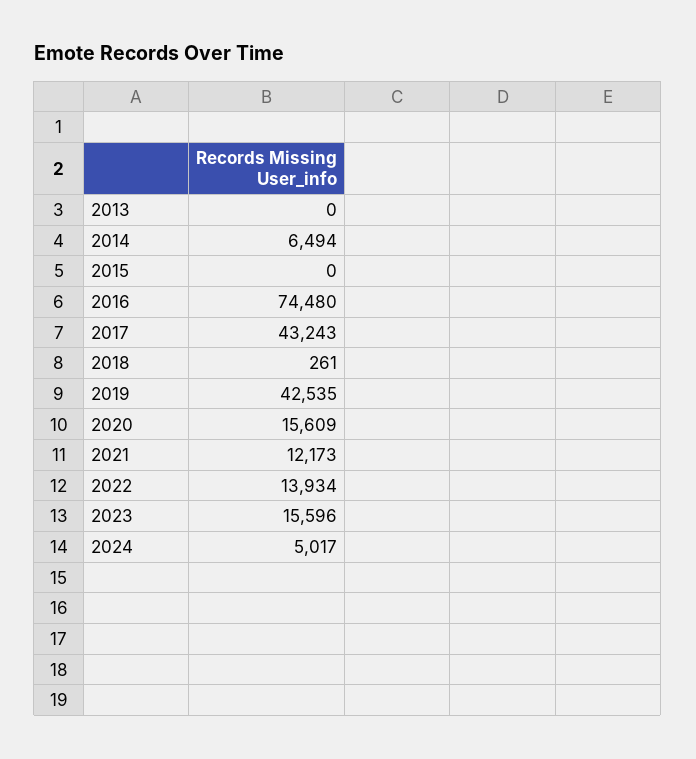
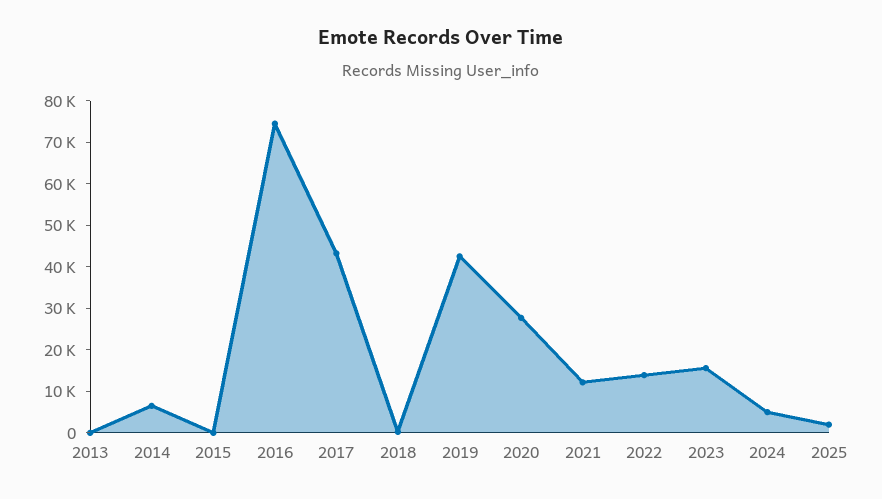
2020: 15609 -> 28000
2025: none -> 2000

